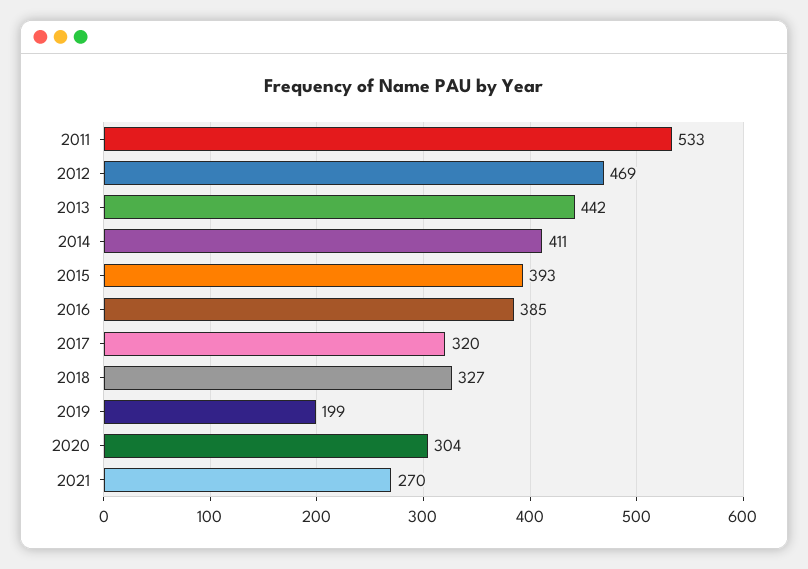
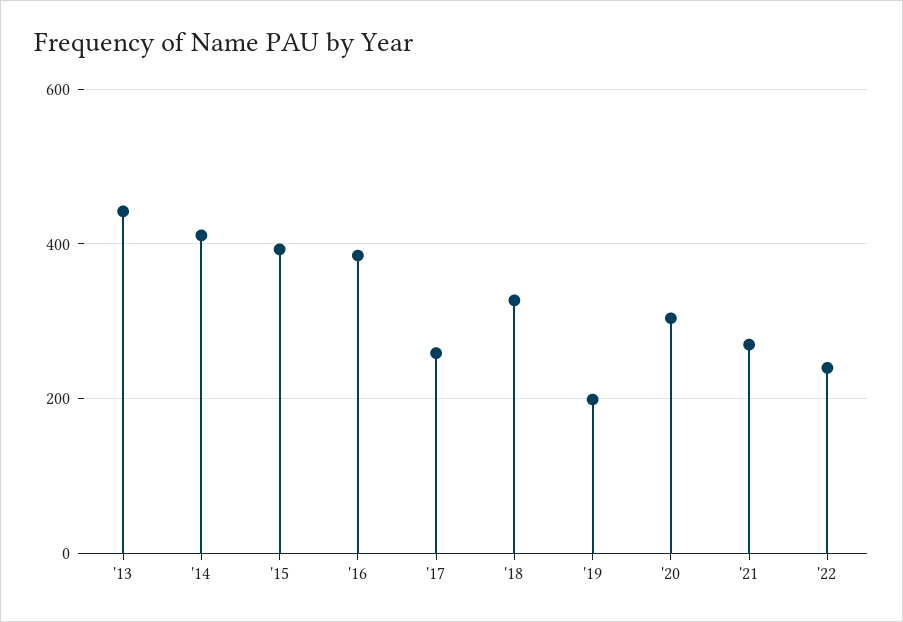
2011: 533 -> none
2012: 469 -> none
2017: 320 -> 260
'22: none -> 240

